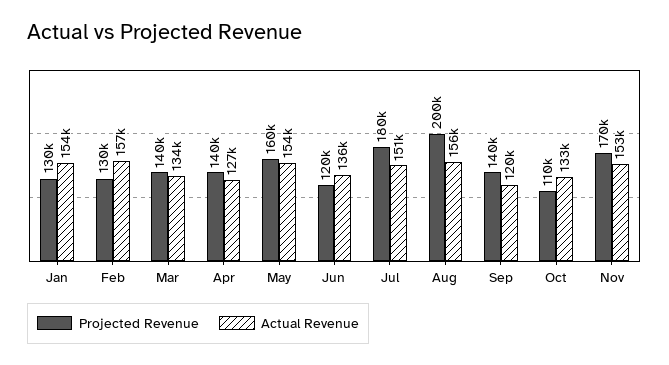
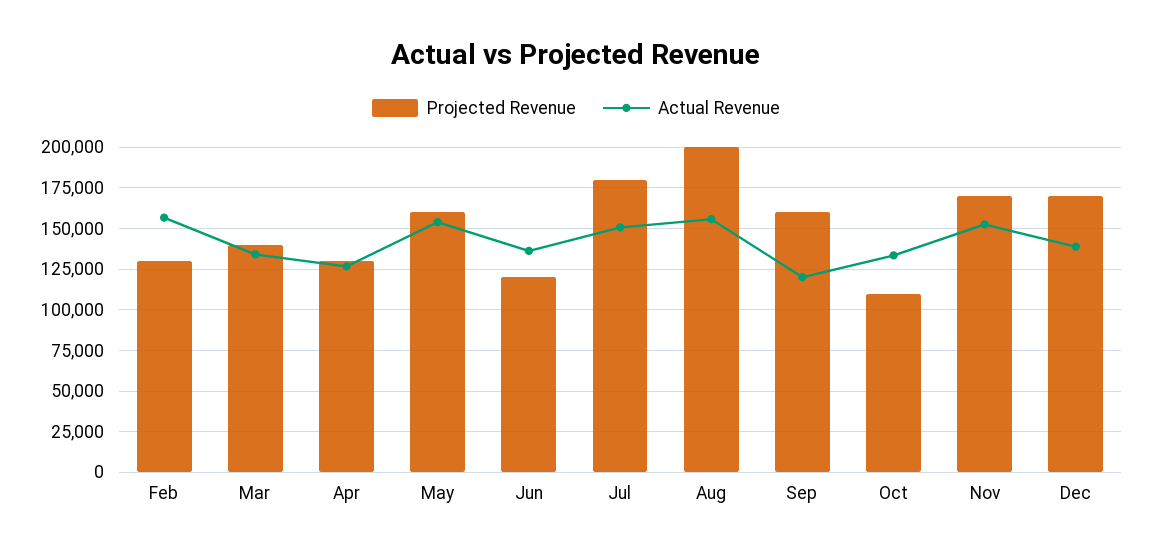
Projected Revenue, Jan: 130000 -> none
Actual Revenue, Jan: 154000 -> none
Projected Revenue, Apr: 140000 -> 130000
Projected Revenue, Sep: 140000 -> 160000
Projected Revenue, Dec: none -> 170000
Actual Revenue, Dec: none -> 140000

